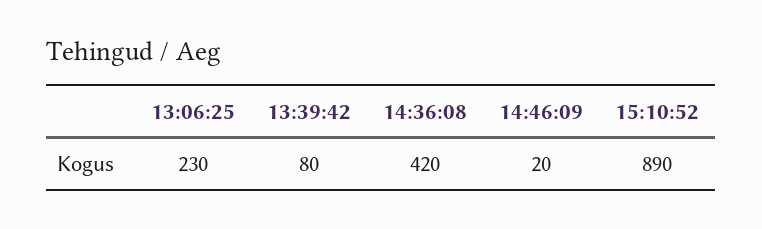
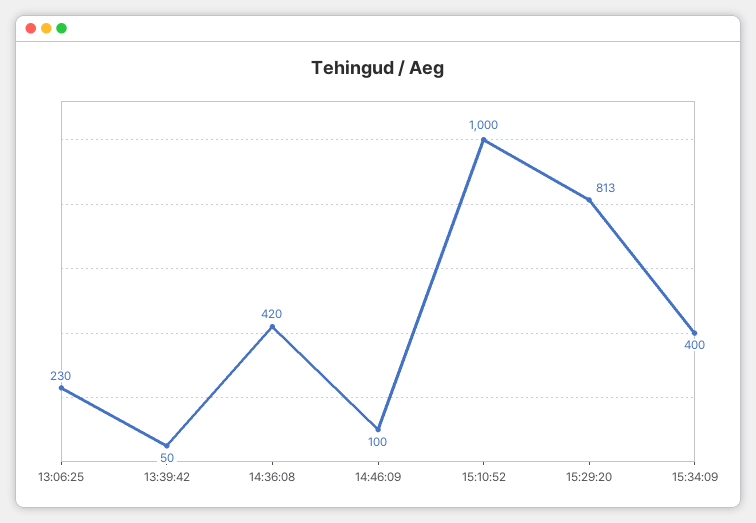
13:39:42: 80 -> 50
14:46:09: 20 -> 100
15:10:52: 890 -> 1000
15:29:20: none -> 813
15:34:09: none -> 400

